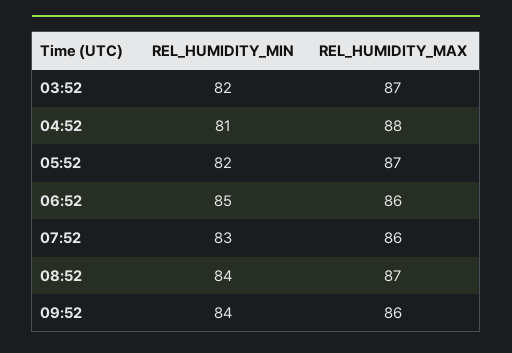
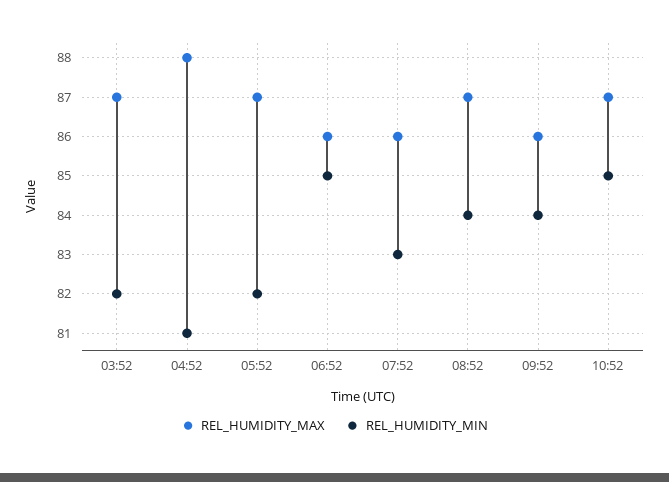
REL_HUMIDITY_MAX, 10:52: none -> 87
REL_HUMIDITY_MIN, 10:52: none -> 85

